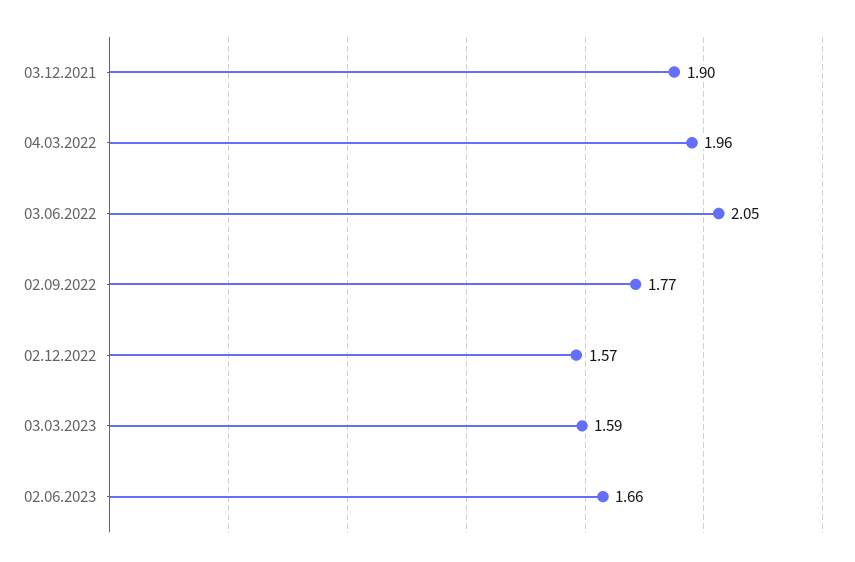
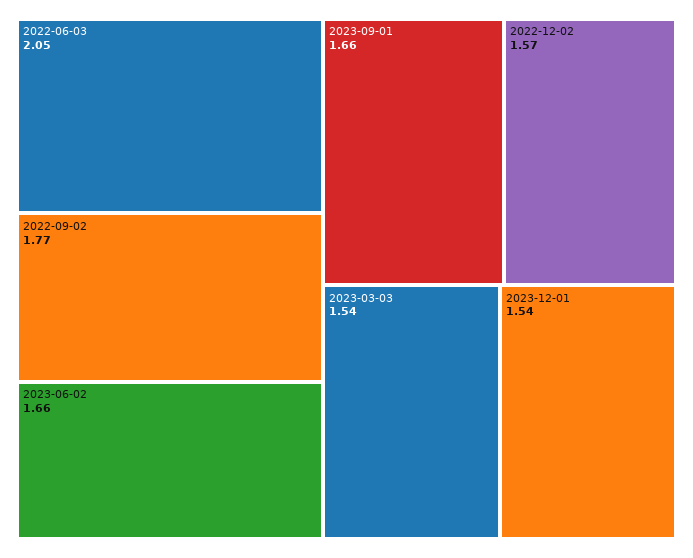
03.12.2021: 1.9 -> none
04.03.2022: 1.96 -> none
03.03.2023: 1.59 -> 1.54
2023-09-01: none -> 1.66
2023-12-01: none -> 1.54

